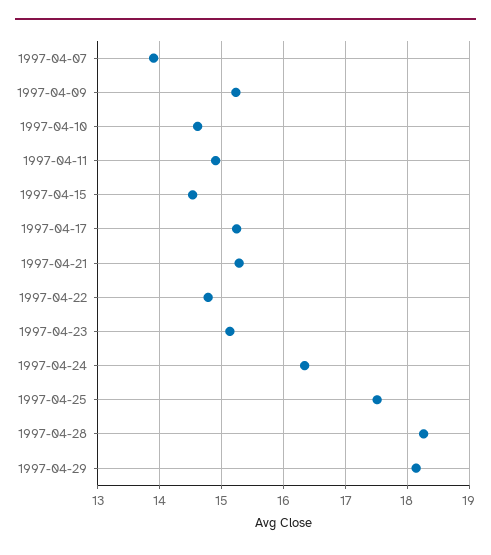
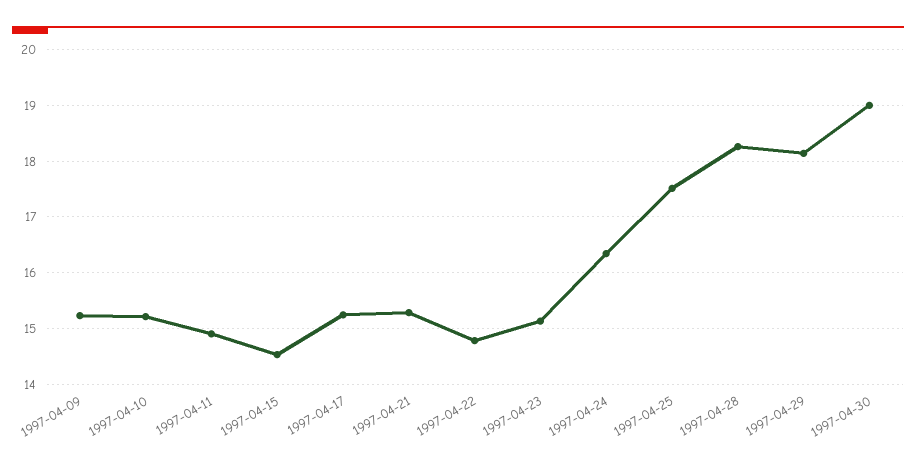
1997-04-07: 13.9 -> none
1997-04-10: 14.6 -> 15.2
1997-04-30: none -> 19

